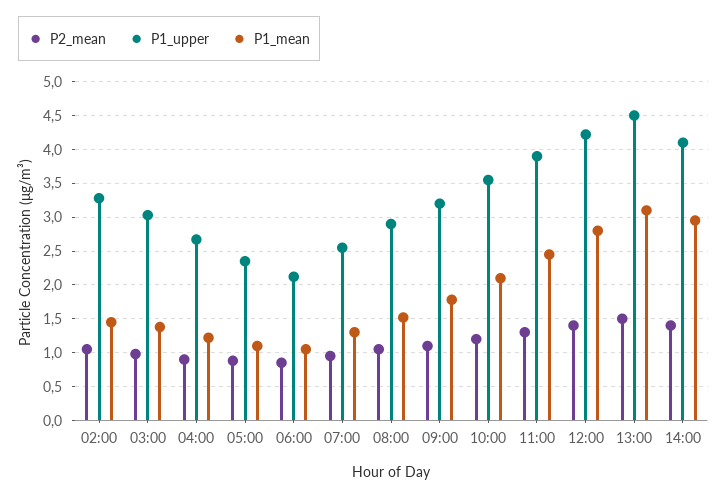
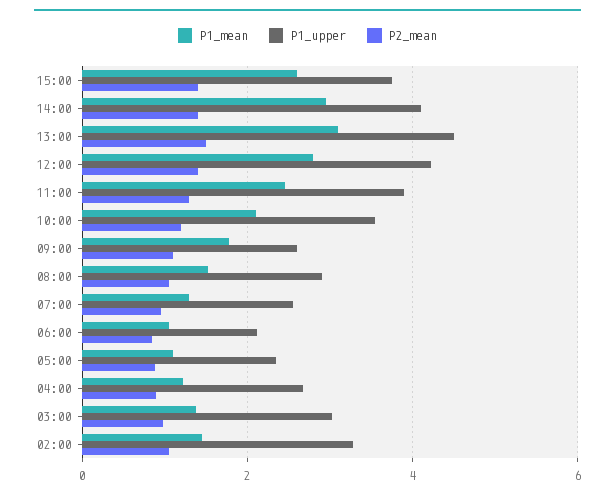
P1_upper, 09:00: 3.2 -> 2.6
P1_mean, 15:00: none -> 2.6
P1_upper, 15:00: none -> 3.8
P2_mean, 15:00: none -> 1.4

